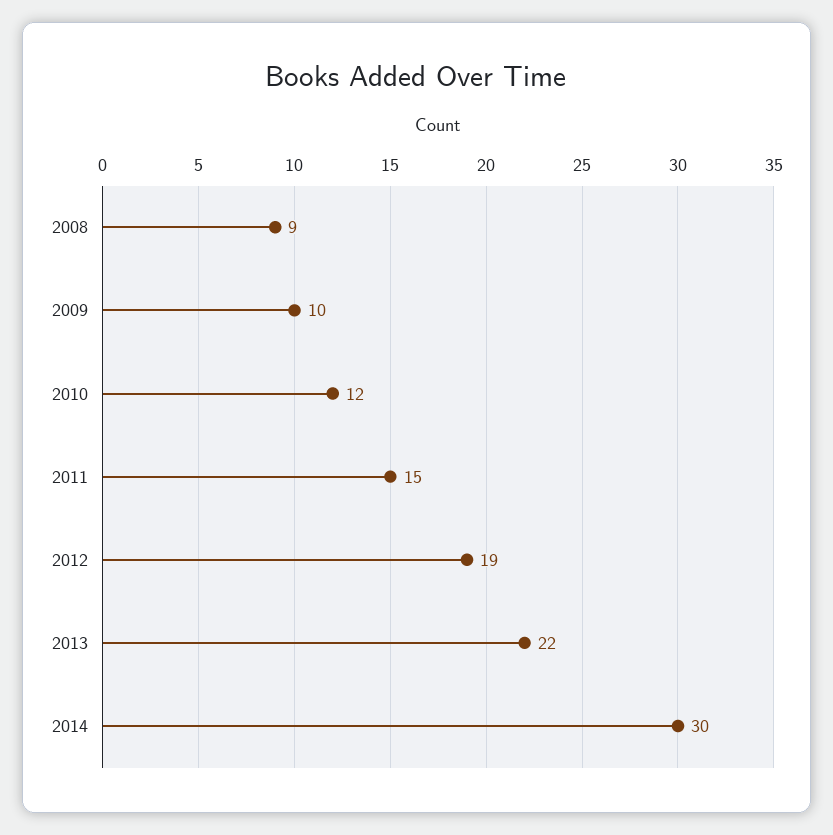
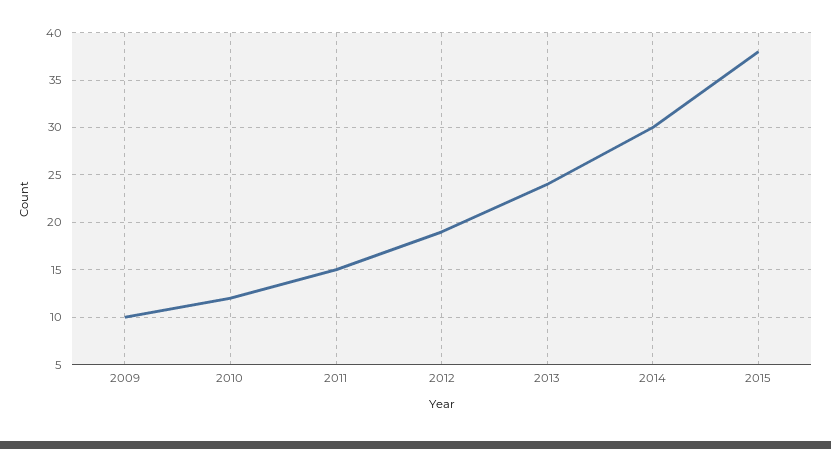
2008: 9 -> none
2013: 22 -> 24
2015: none -> 38

